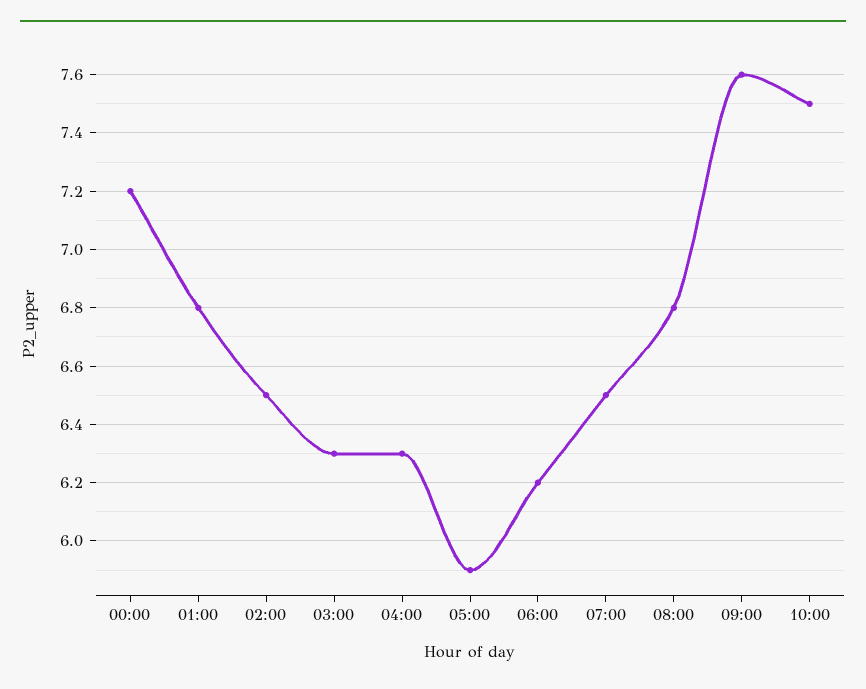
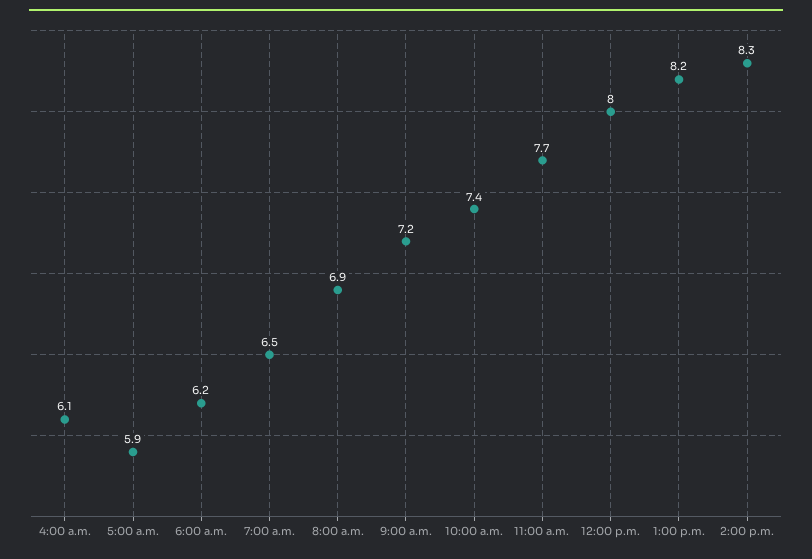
00:00: 7.2 -> none
01:00: 6.8 -> none
02:00: 6.5 -> none
03:00: 6.3 -> none
04:00: 6.3 -> 6.1
08:00: 6.8 -> 6.9
09:00: 7.6 -> 7.2
10:00: 7.5 -> 7.4
11:00 a.m.: none -> 7.7
12:00 p.m.: none -> 8
1:00 p.m.: none -> 8.2
2:00 p.m.: none -> 8.3

